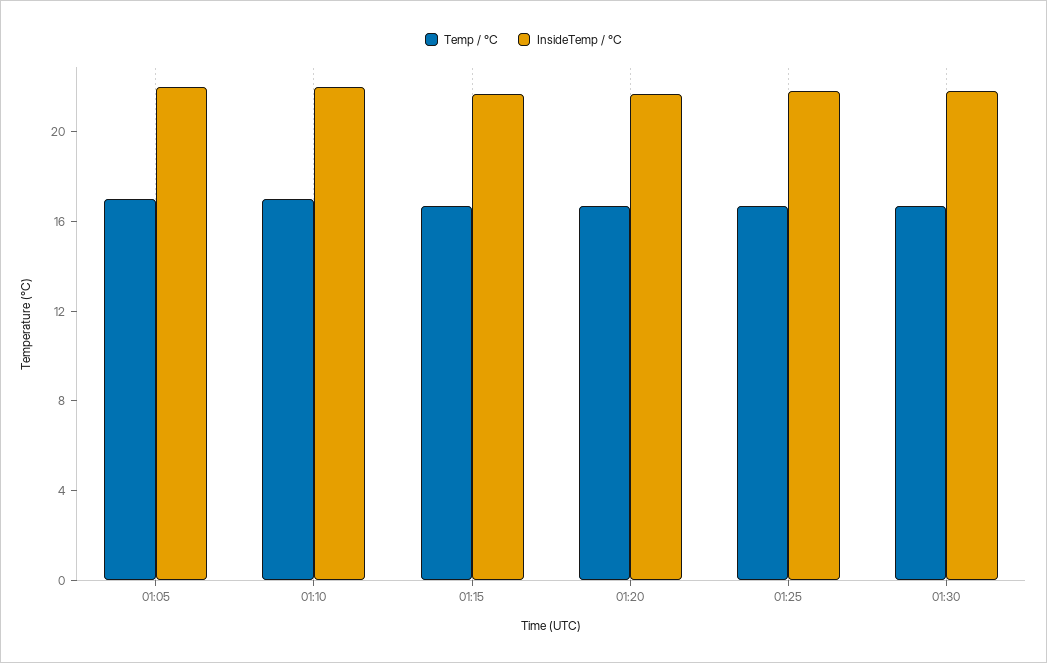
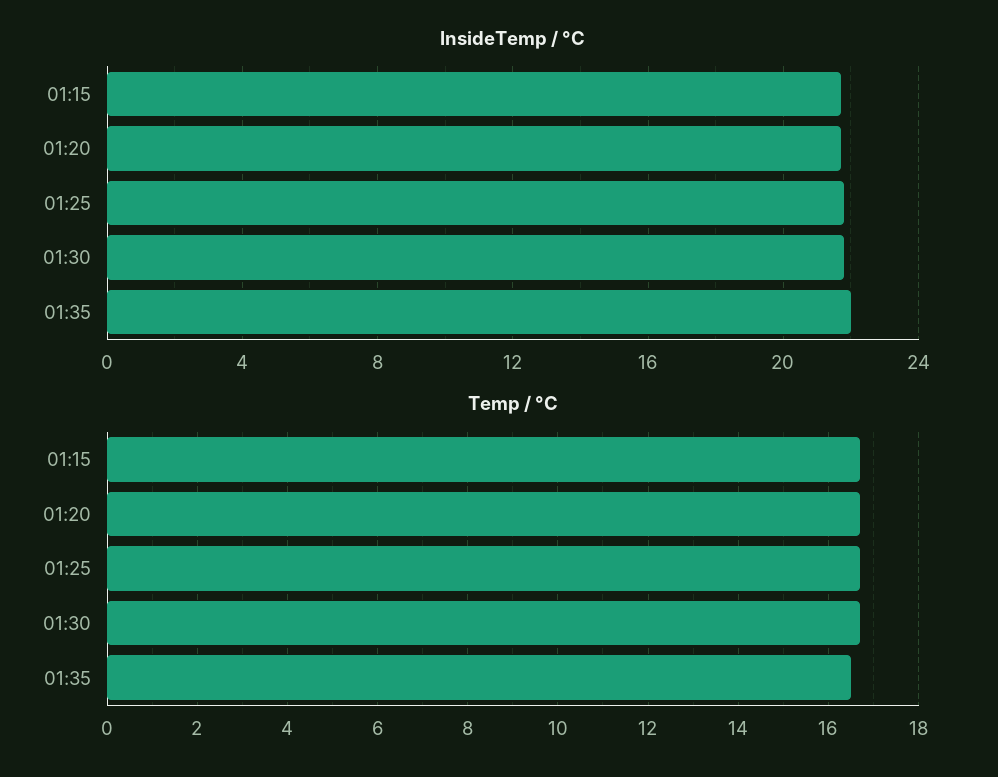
Temp / °C, 01:05: 17 -> none
InsideTemp / °C, 01:05: 22 -> none
Temp / °C, 01:10: 17 -> none
InsideTemp / °C, 01:10: 22 -> none
InsideTemp / °C, 01:35: none -> 22
Temp / °C, 01:35: none -> 16.5

